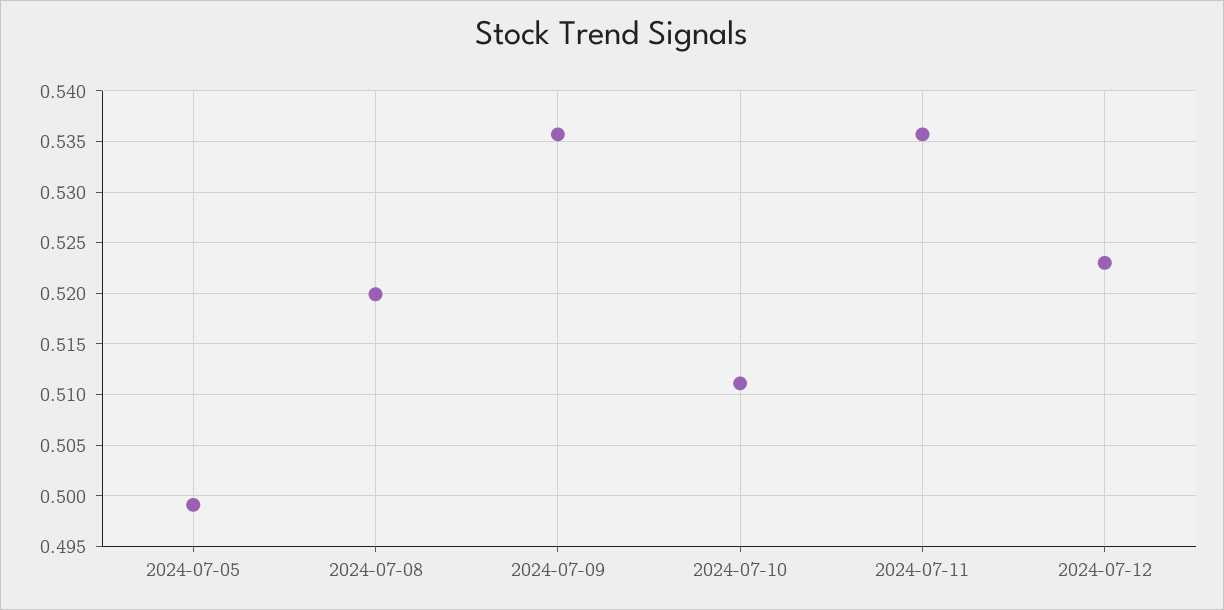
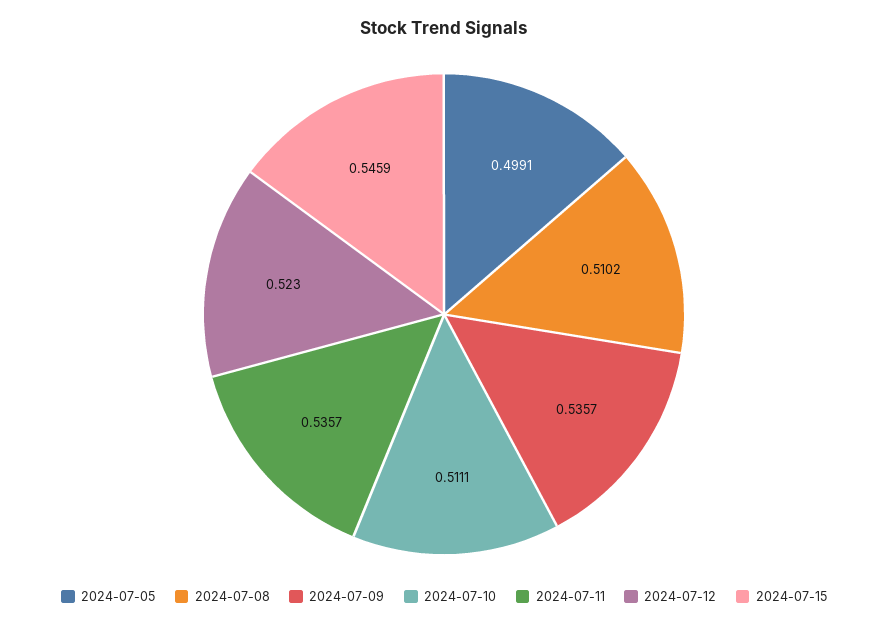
2024-07-08: 0.52 -> 0.5102
2024-07-15: none -> 0.5459

